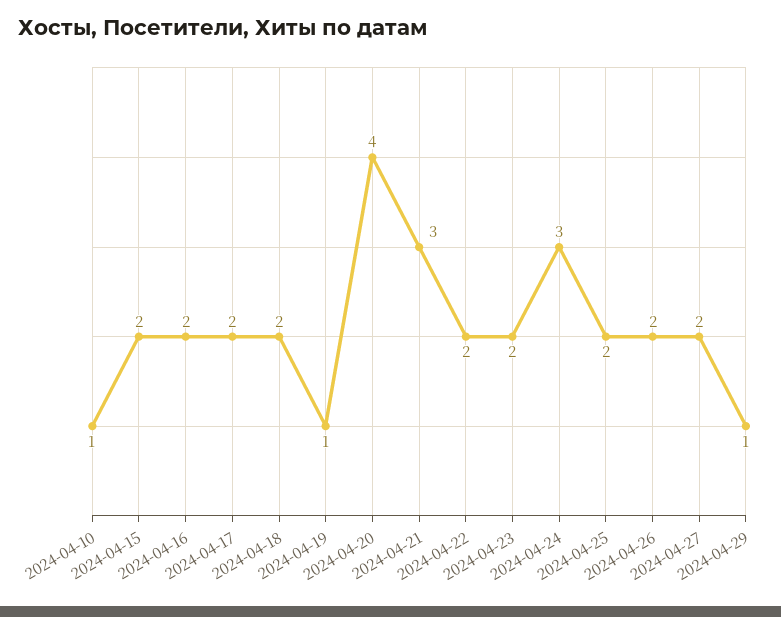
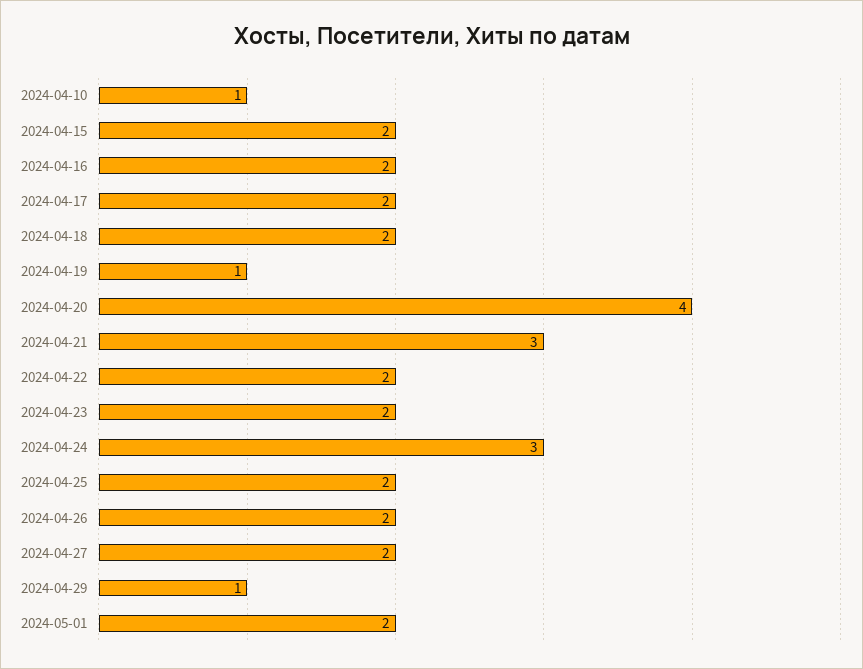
2024-05-01: none -> 2

